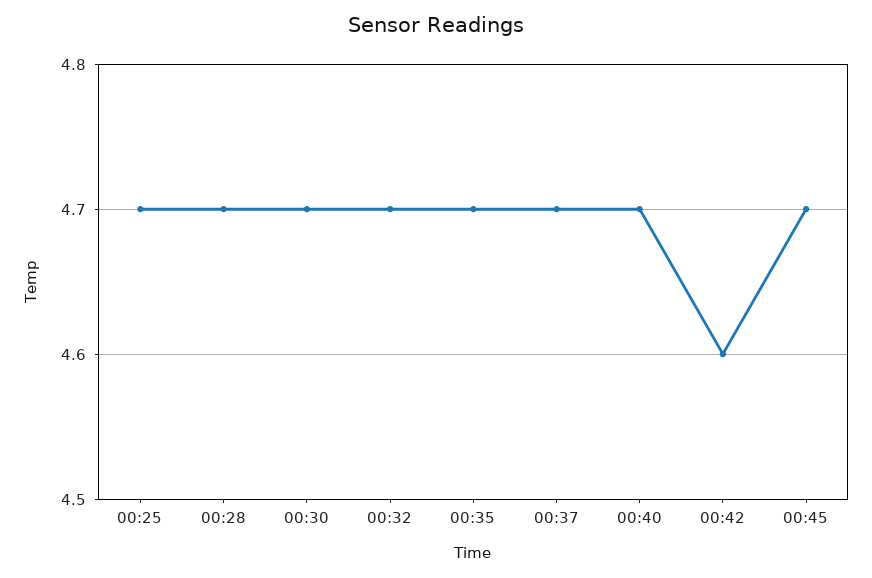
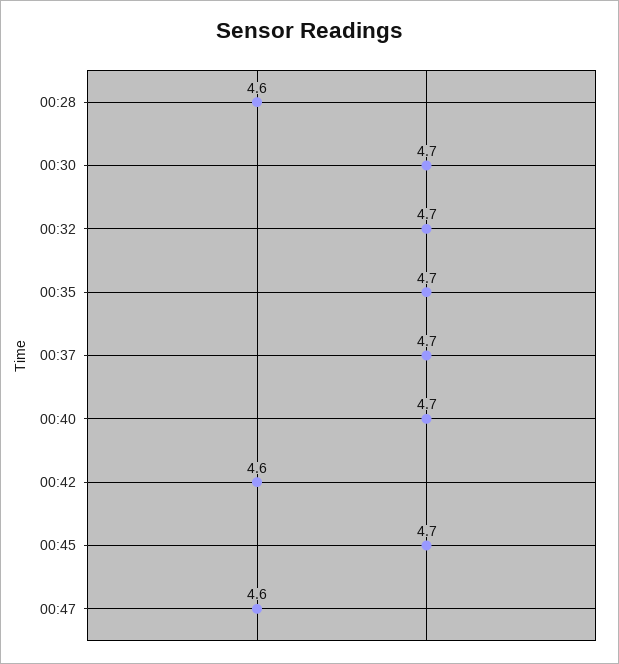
00:25: 4.7 -> none
00:28: 4.7 -> 4.6
00:47: none -> 4.6

